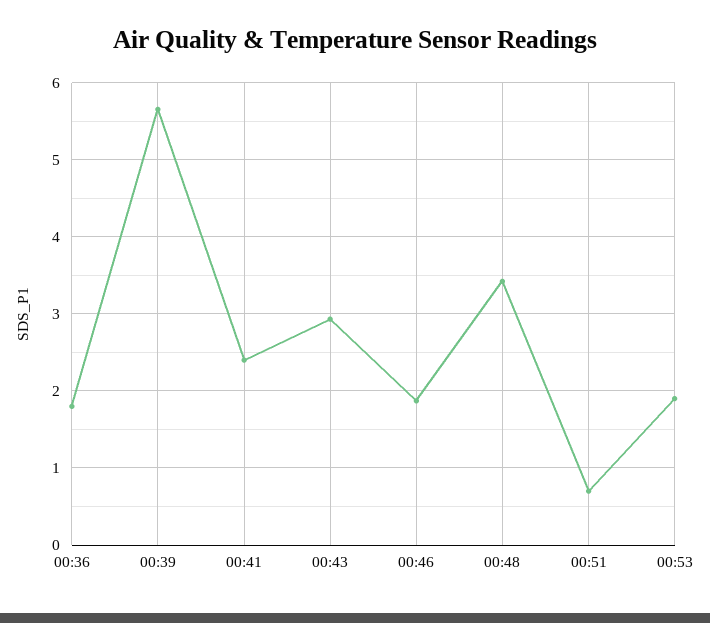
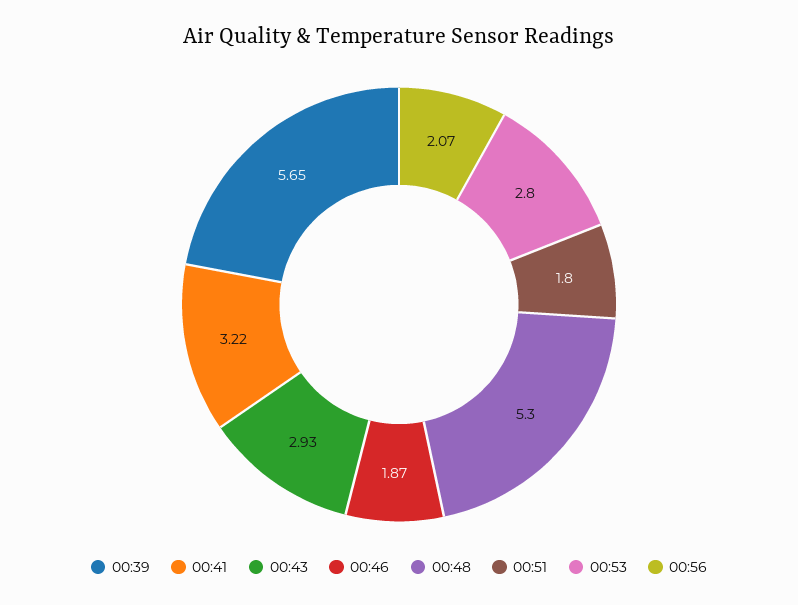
00:36: 1.8 -> none
00:41: 2.4 -> 3.22
00:48: 3.4 -> 5.3
00:51: 0.7 -> 1.8
00:53: 1.9 -> 2.8
00:56: none -> 2.07

